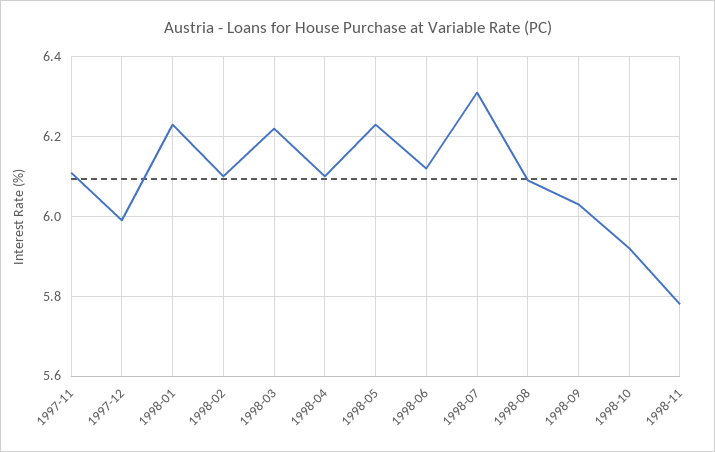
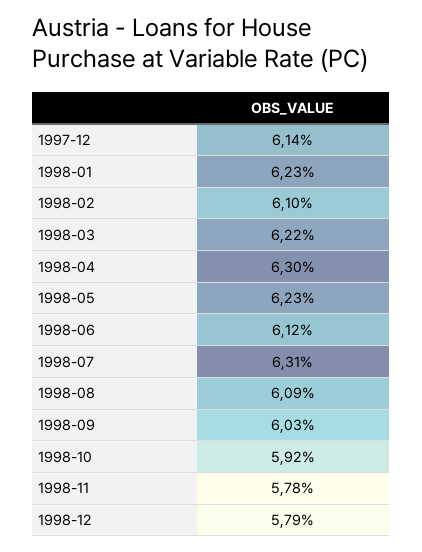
1997-11: 6.1 -> none
1997-12: 6 -> 6.14
1998-04: 6.1 -> 6.3
1998-12: none -> 5.79

